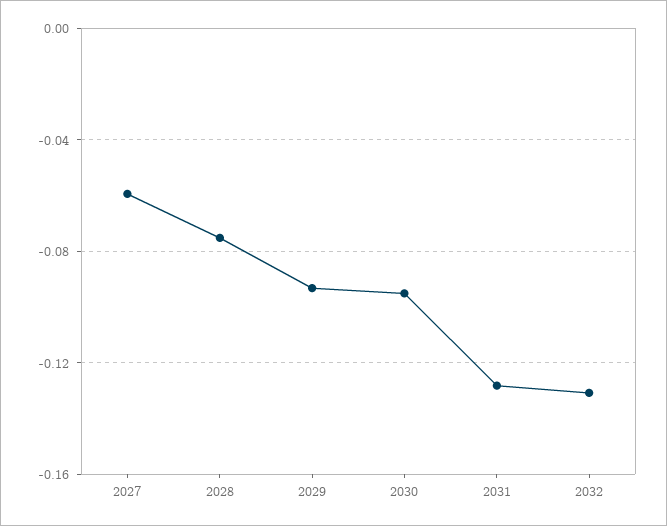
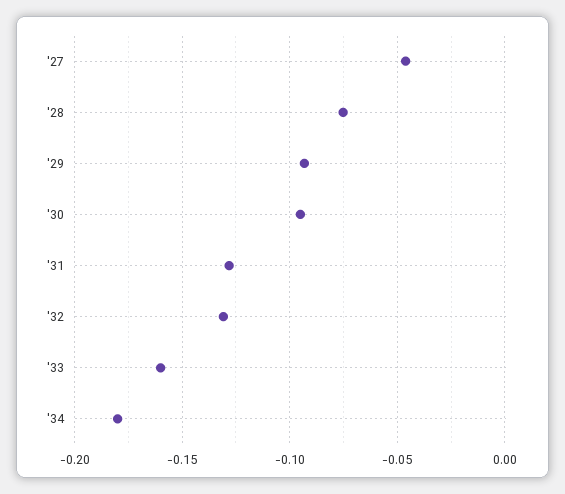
2027: -0.06 -> -0.045
'33: none -> -0.16
'34: none -> -0.18

